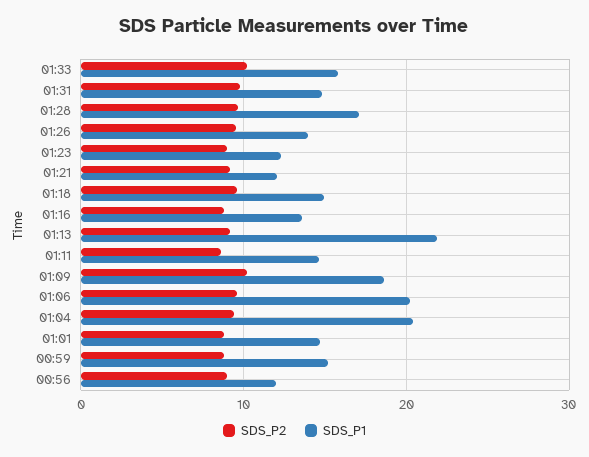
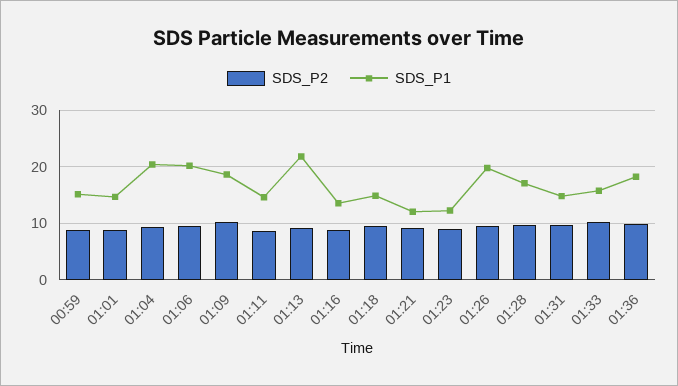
SDS_P1, 01:26: 14 -> 20
SDS_P2, 00:56: 9 -> none
SDS_P1, 00:56: 12 -> none
SDS_P2, 01:36: none -> 10
SDS_P1, 01:36: none -> 18

